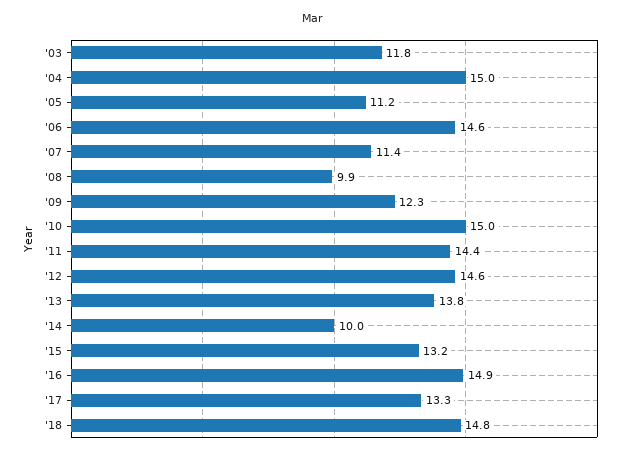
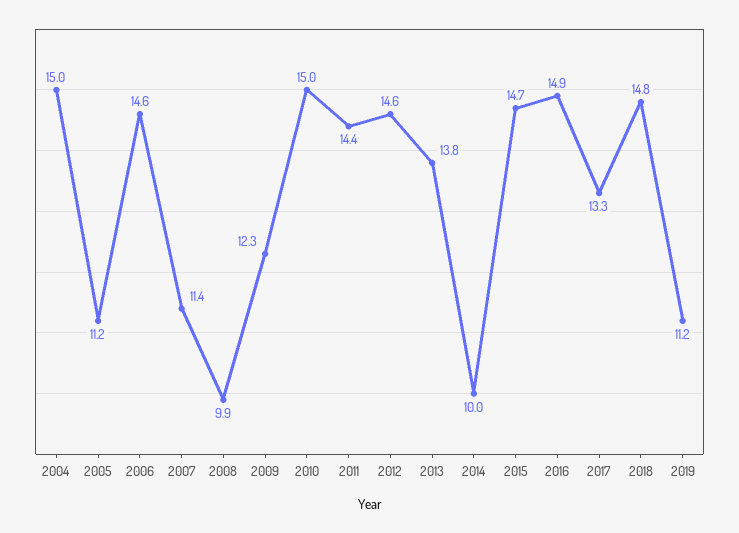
'03: 11.8 -> none
'15: 13.2 -> 14.7
2019: none -> 11.2

